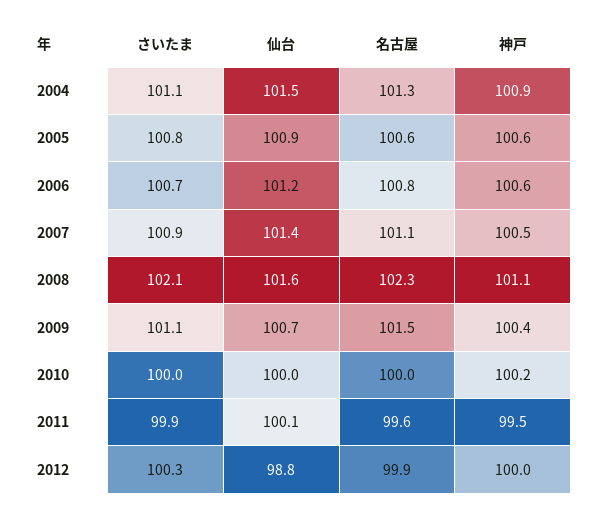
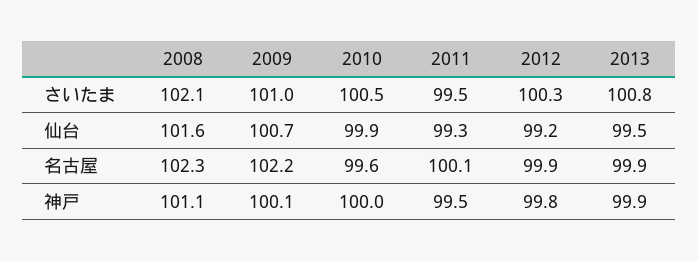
さいたま, 2004: 101.1 -> none
仙台, 2004: 101.5 -> none
名古屋, 2004: 101.3 -> none
神戸, 2004: 100.9 -> none
さいたま, 2005: 100.8 -> none
仙台, 2005: 100.9 -> none
名古屋, 2005: 100.6 -> none
神戸, 2005: 100.6 -> none
さいたま, 2006: 100.7 -> none
仙台, 2006: 101.2 -> none
名古屋, 2006: 100.8 -> none
神戸, 2006: 100.6 -> none
さいたま, 2007: 100.9 -> none
仙台, 2007: 101.4 -> none
名古屋, 2007: 101.1 -> none
神戸, 2007: 100.5 -> none
さいたま, 2009: 101.1 -> 101
名古屋, 2009: 101.5 -> 102.2
神戸, 2009: 100.4 -> 100.1
さいたま, 2010: 100 -> 100.5
仙台, 2010: 100 -> 99.9
名古屋, 2010: 100 -> 99.6
神戸, 2010: 100.2 -> 100
さいたま, 2011: 99.9 -> 99.5
仙台, 2011: 100.1 -> 99.3
名古屋, 2011: 99.6 -> 100.1
仙台, 2012: 98.8 -> 99.2
神戸, 2012: 100 -> 99.8
さいたま, 2013: none -> 100.8
仙台, 2013: none -> 99.5
名古屋, 2013: none -> 99.9
神戸, 2013: none -> 99.9

